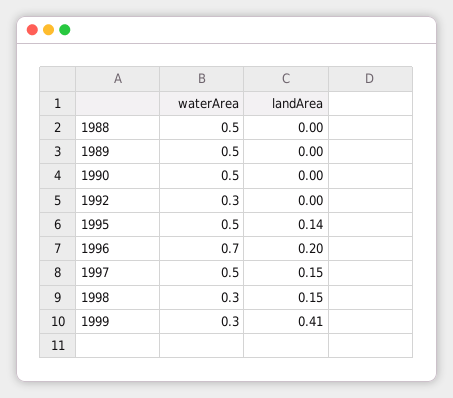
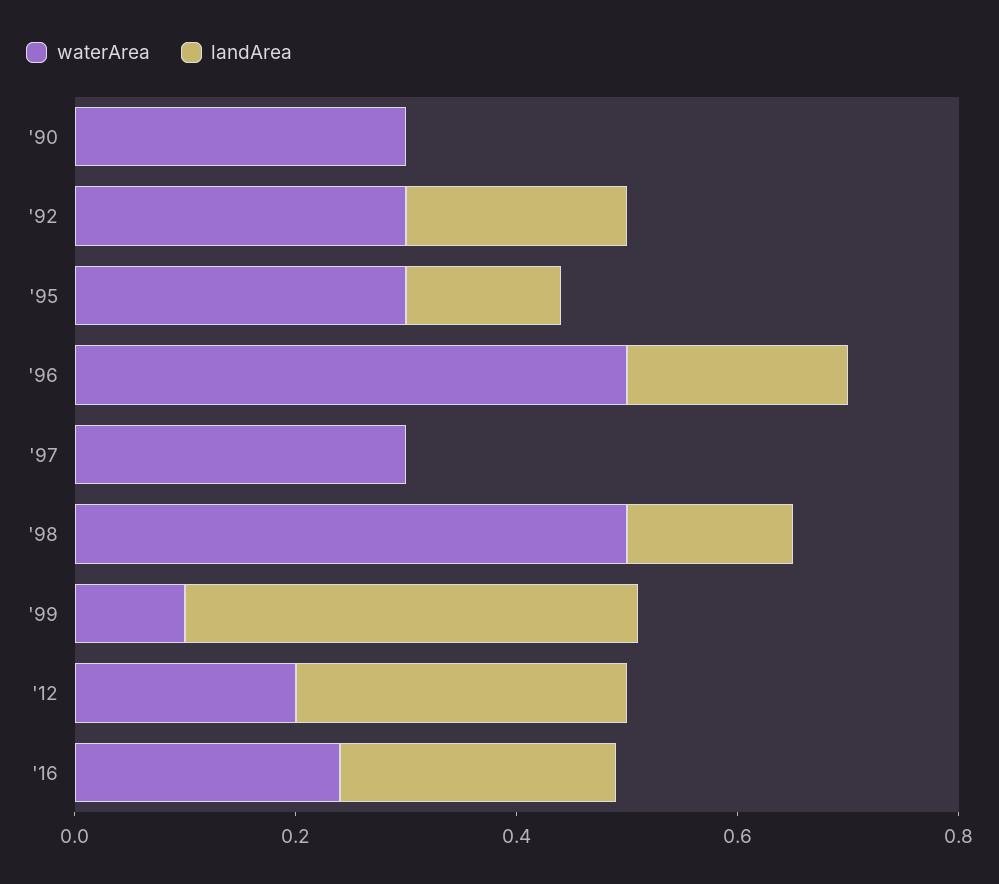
waterArea, 1988: 0.5 -> none
landArea, 1988: 0 -> none
waterArea, 1989: 0.5 -> none
landArea, 1989: 0 -> none
waterArea, 1990: 0.5 -> 0.3
landArea, 1992: 0 -> 0.2
waterArea, 1995: 0.5 -> 0.3
waterArea, 1996: 0.7 -> 0.5
waterArea, 1997: 0.5 -> 0.3
landArea, 1997: 0.15 -> 0
waterArea, 1998: 0.3 -> 0.5
waterArea, 1999: 0.3 -> 0.1
waterArea, '12: none -> 0.2
landArea, '12: none -> 0.3
waterArea, '16: none -> 0.25
landArea, '16: none -> 0.25

